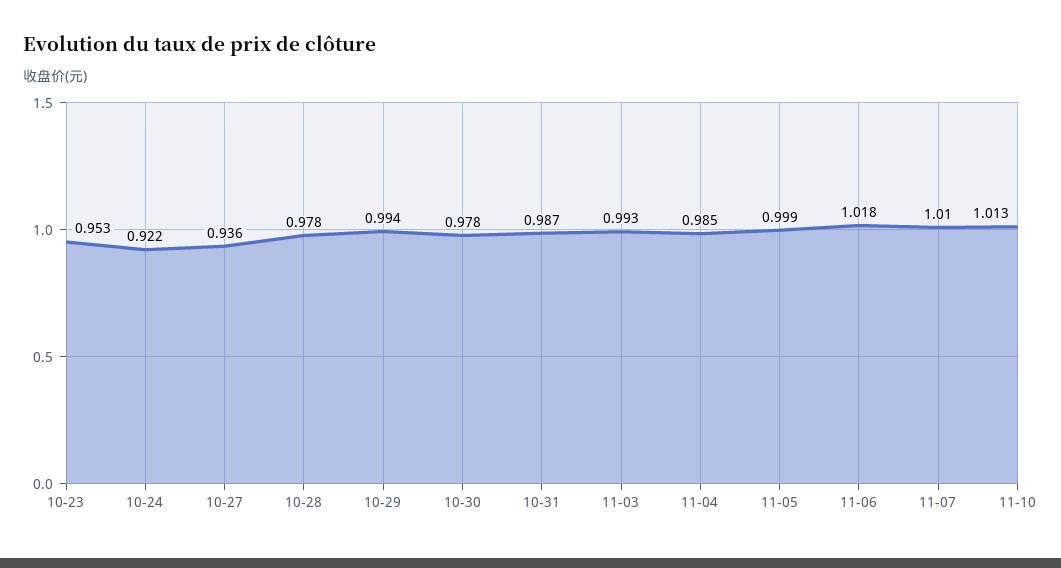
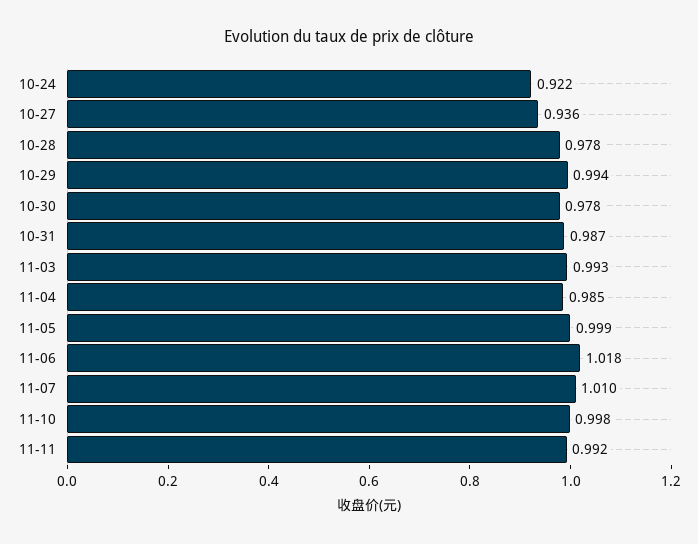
10-23: 0.953 -> none
11-10: 1.013 -> 0.998
11-11: none -> 0.992

